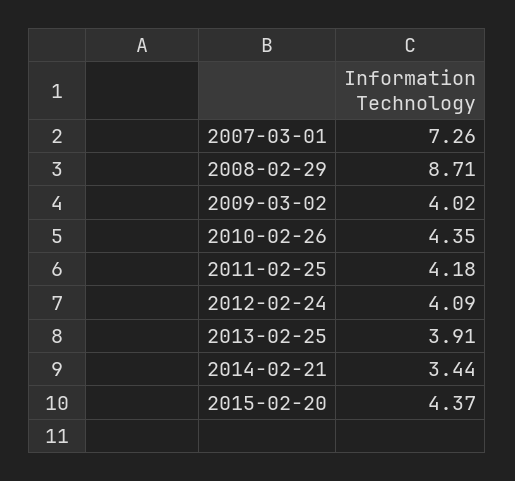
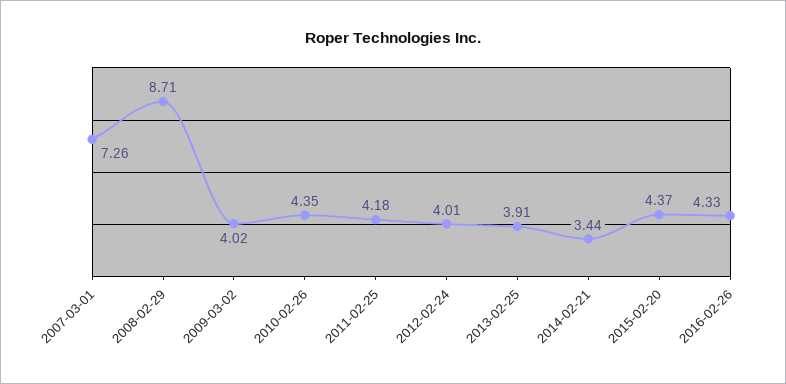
2012-02-24: 4.09 -> 4.01
2016-02-26: none -> 4.33

